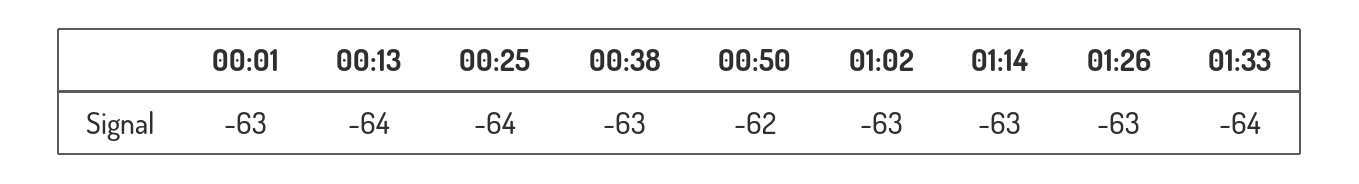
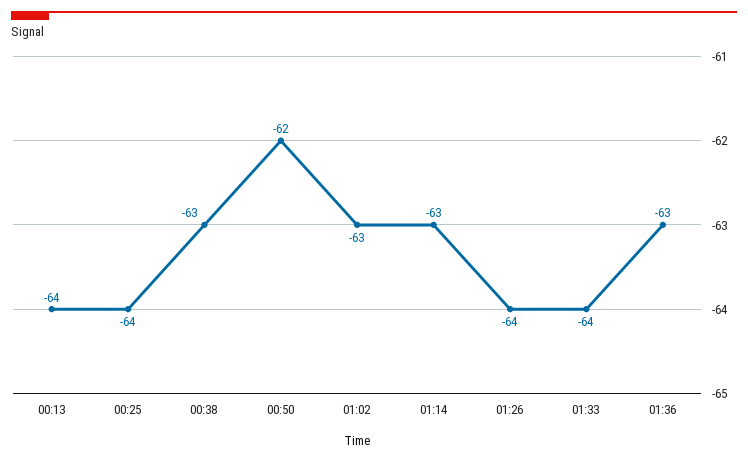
00:01: -63 -> none
01:26: -63 -> -64
01:36: none -> -63

